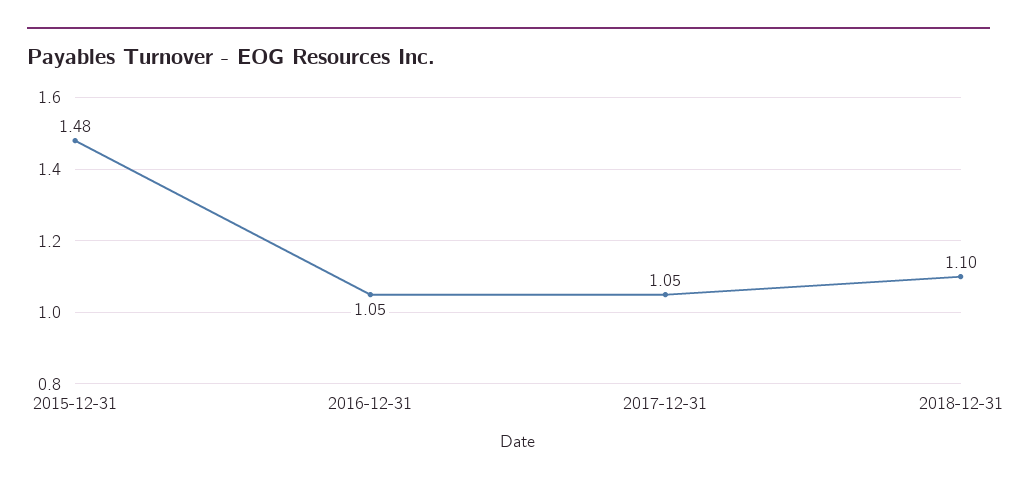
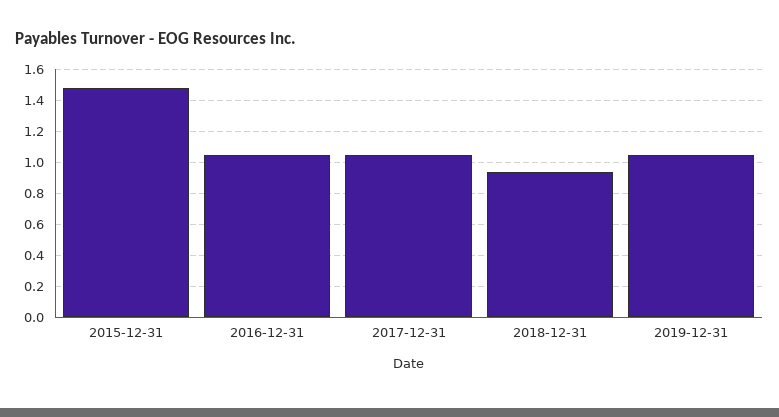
2018-12-31: 1.1 -> 0.95
2019-12-31: none -> 1.05

